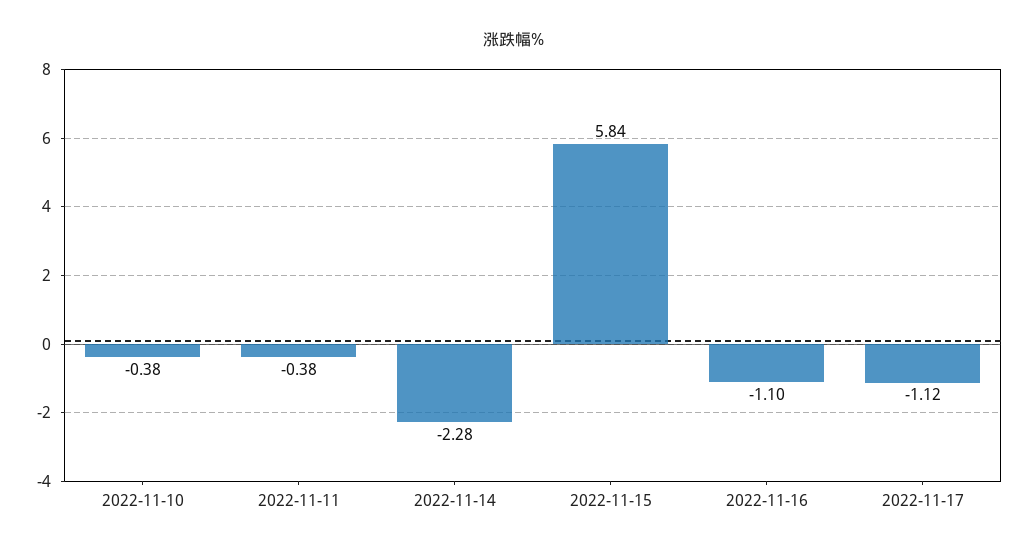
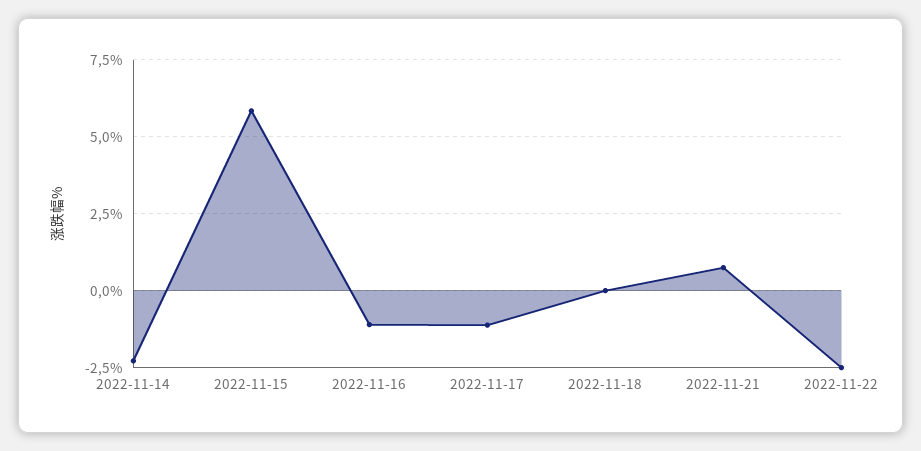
2022-11-10: -0.38 -> none
2022-11-11: -0.38 -> none
2022-11-18: none -> 0
2022-11-21: none -> 0.75
2022-11-22: none -> -2.5

